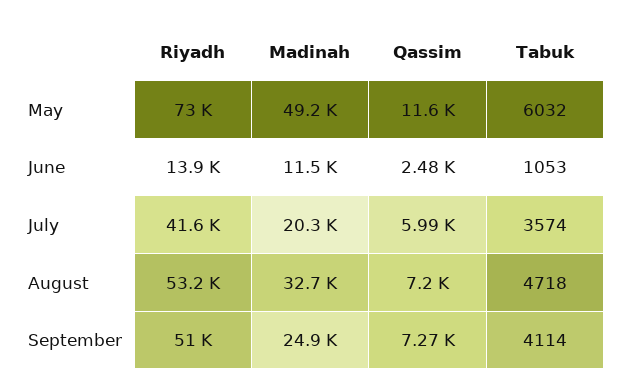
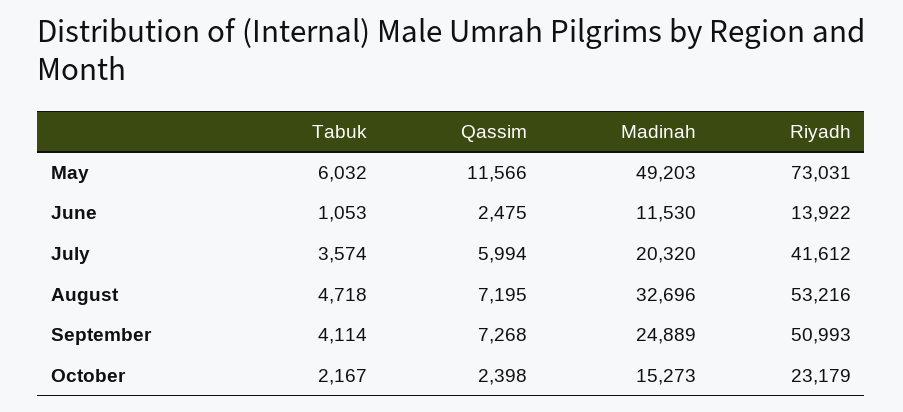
Tabuk, October: none -> 2167
Qassim, October: none -> 2398
Madinah, October: none -> 15273
Riyadh, October: none -> 23179

